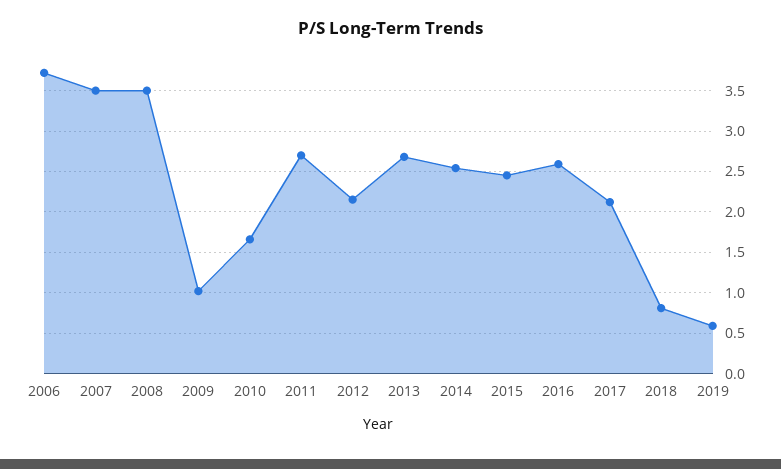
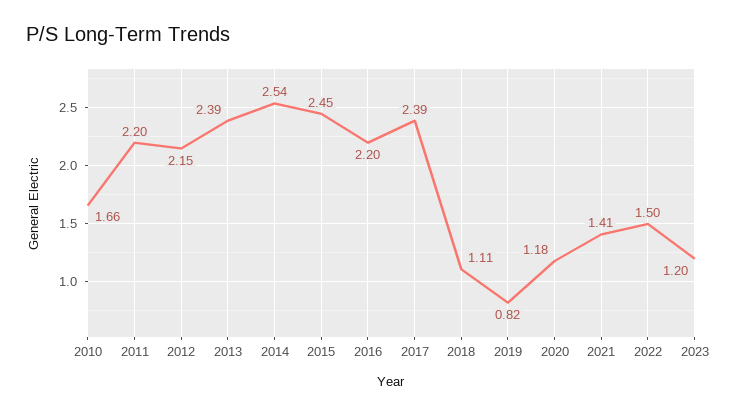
2006: 3.7 -> none
2007: 3.5 -> none
2008: 3.5 -> none
2009: 1 -> none
2011: 2.7 -> 2.2
2013: 2.7 -> 2.39
2016: 2.6 -> 2.2
2017: 2.1 -> 2.39
2018: 0.8 -> 1.11
2019: 0.6 -> 0.82
2020: none -> 1.18
2021: none -> 1.41
2022: none -> 1.5
2023: none -> 1.2

